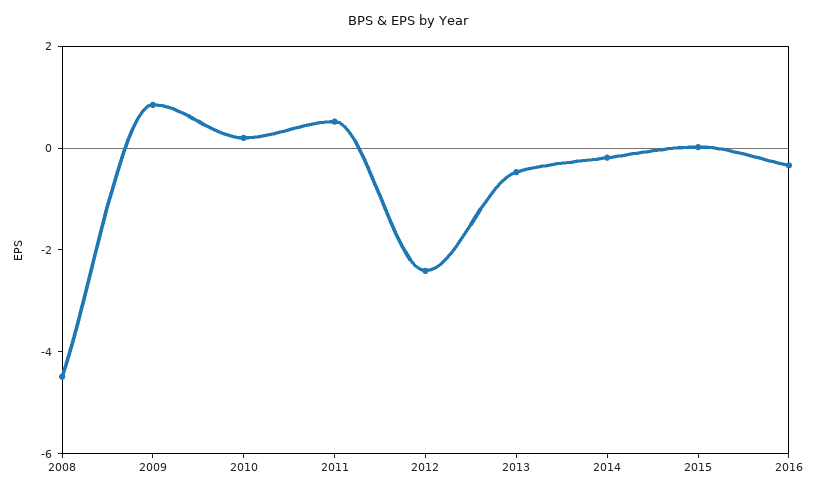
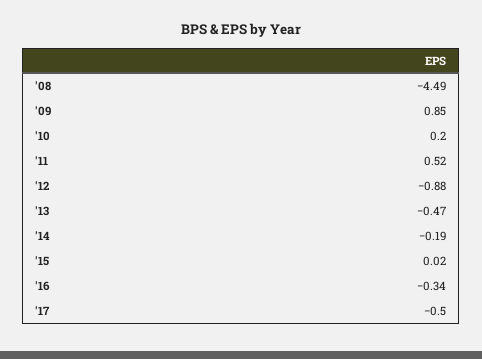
2012: -2.5 -> -0.88
'17: none -> -0.5

